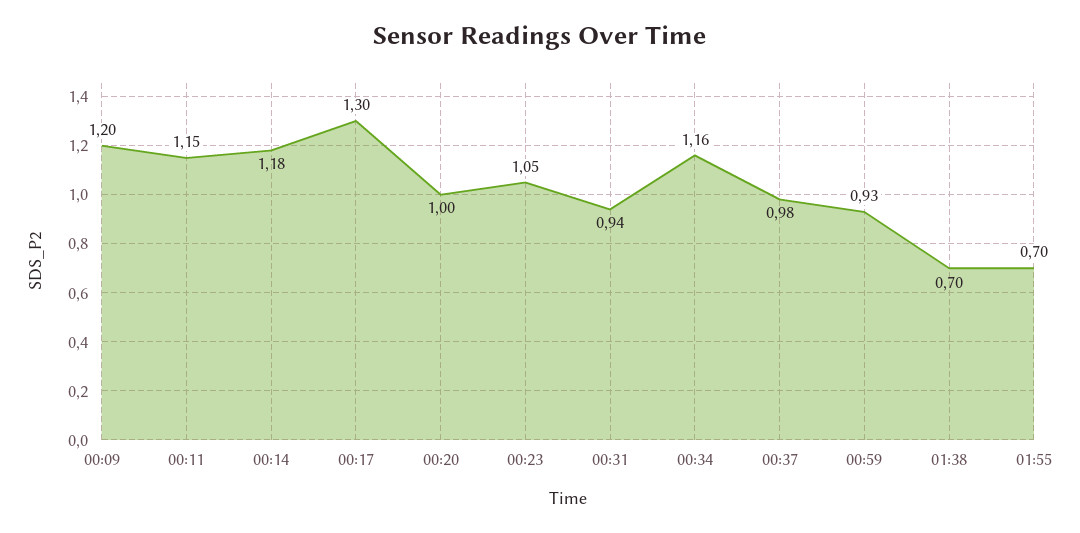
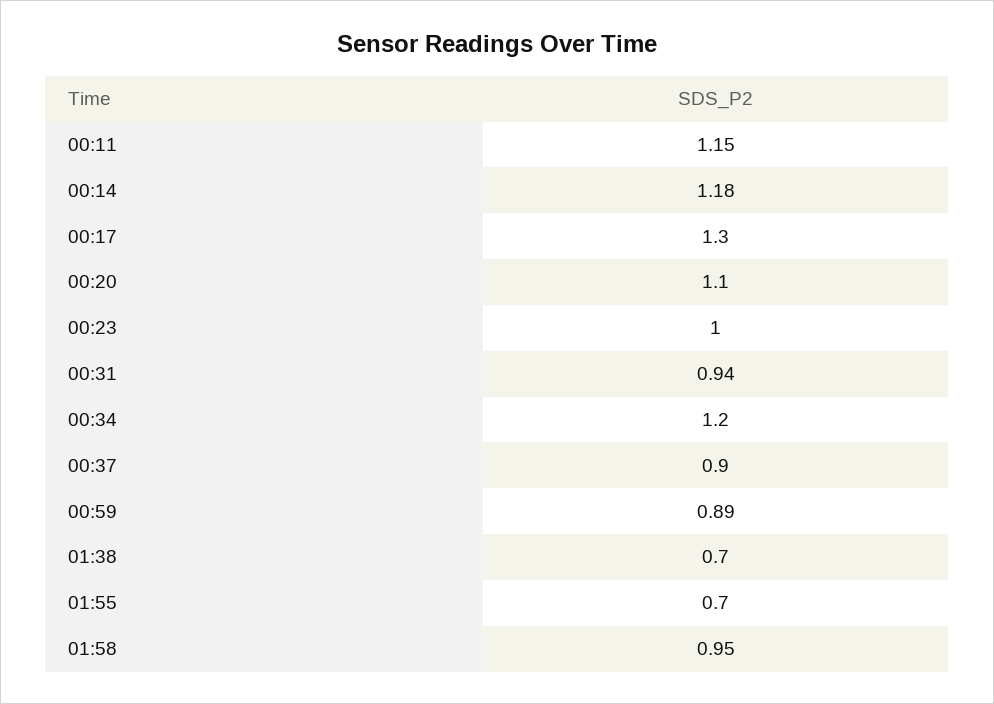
00:09: 1.2 -> none
00:20: 1 -> 1.1
00:23: 1.05 -> 1
00:34: 1.16 -> 1.2
00:37: 0.98 -> 0.9
00:59: 0.93 -> 0.89
01:58: none -> 0.95

